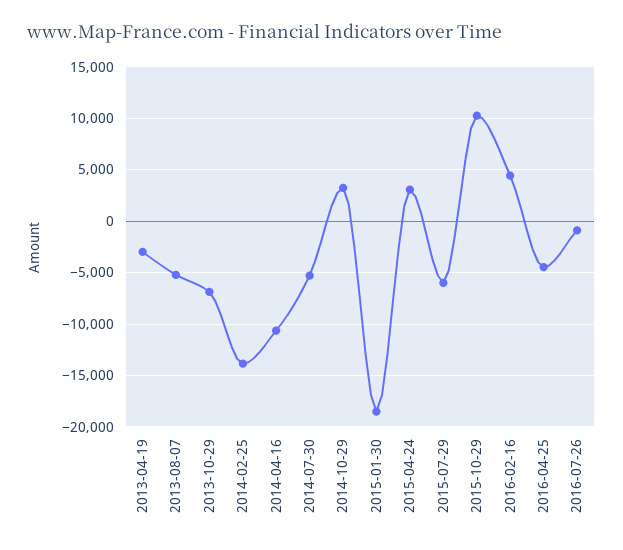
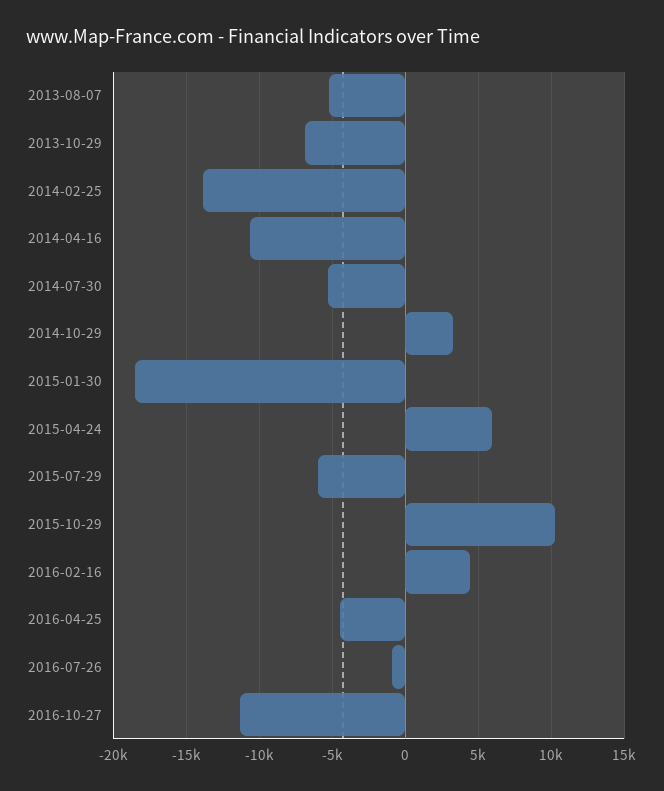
2013-04-19: -3000 -> none
2015-04-24: 3000 -> 6000
2016-10-27: none -> -11500

